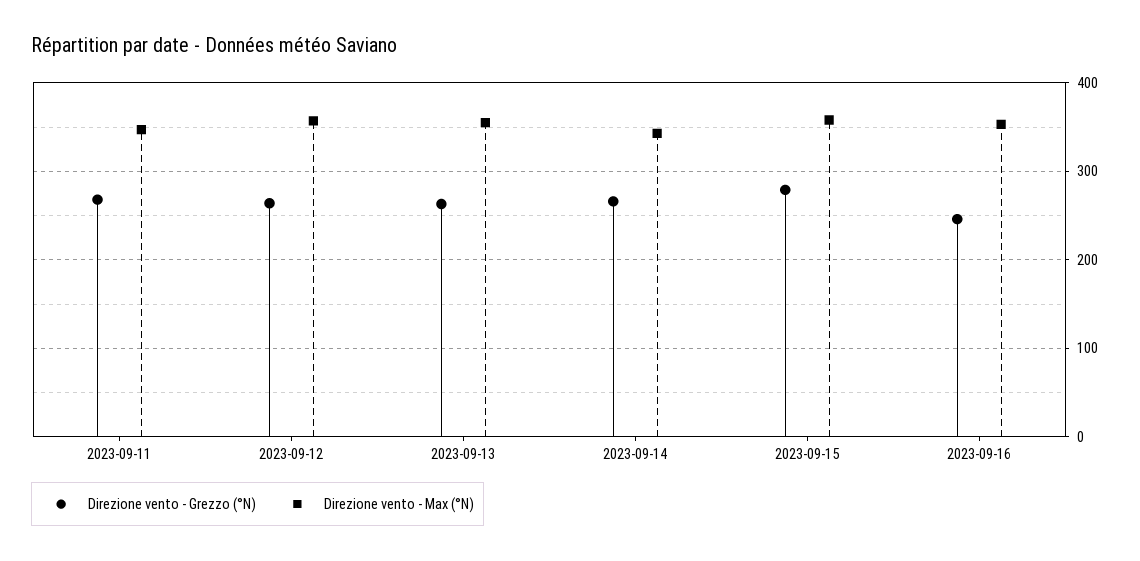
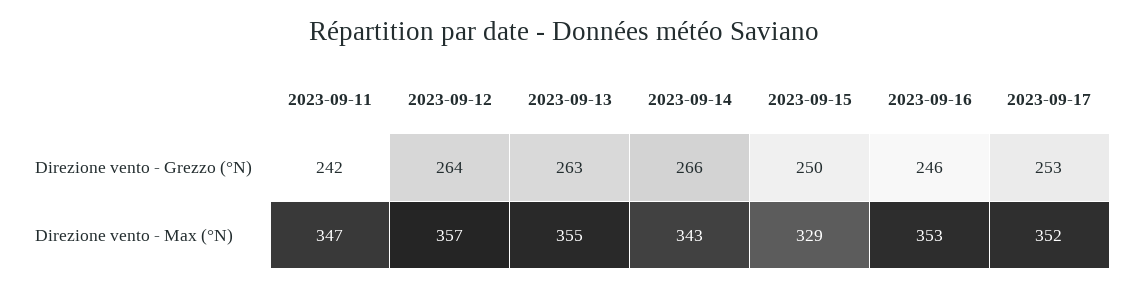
Direzione vento - Grezzo (°N), 2023-09-11: 270 -> 242
Direzione vento - Grezzo (°N), 2023-09-15: 280 -> 250
Direzione vento - Max (°N), 2023-09-15: 360 -> 329
Direzione vento - Grezzo (°N), 2023-09-17: none -> 253
Direzione vento - Max (°N), 2023-09-17: none -> 352

